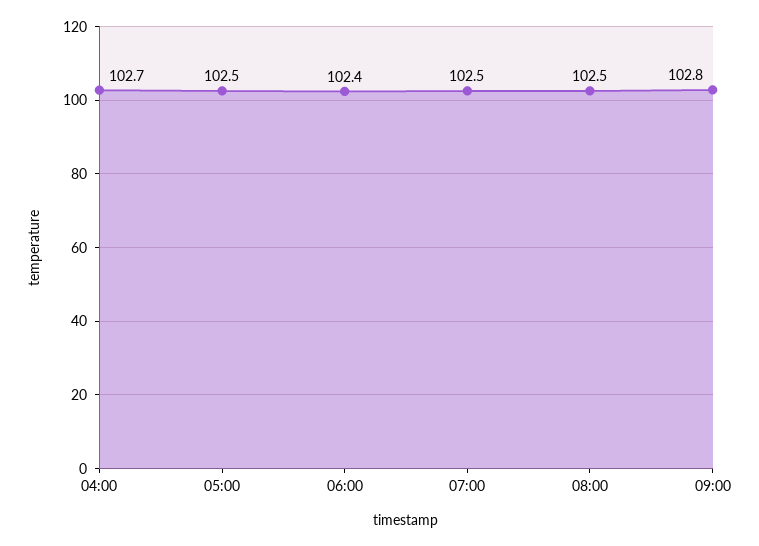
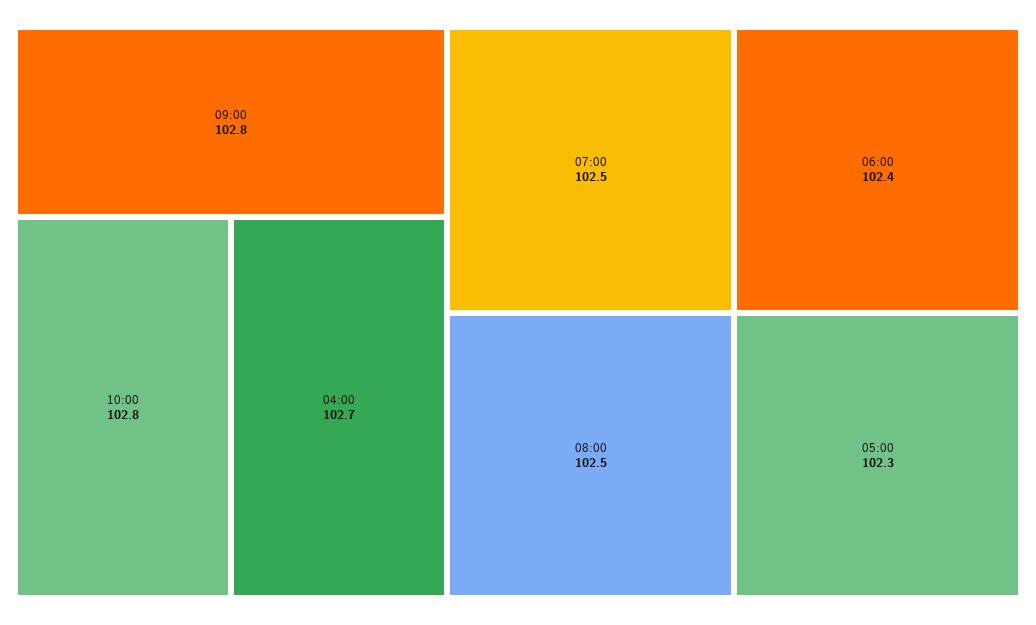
05:00: 102.5 -> 102.3
10:00: none -> 102.8

